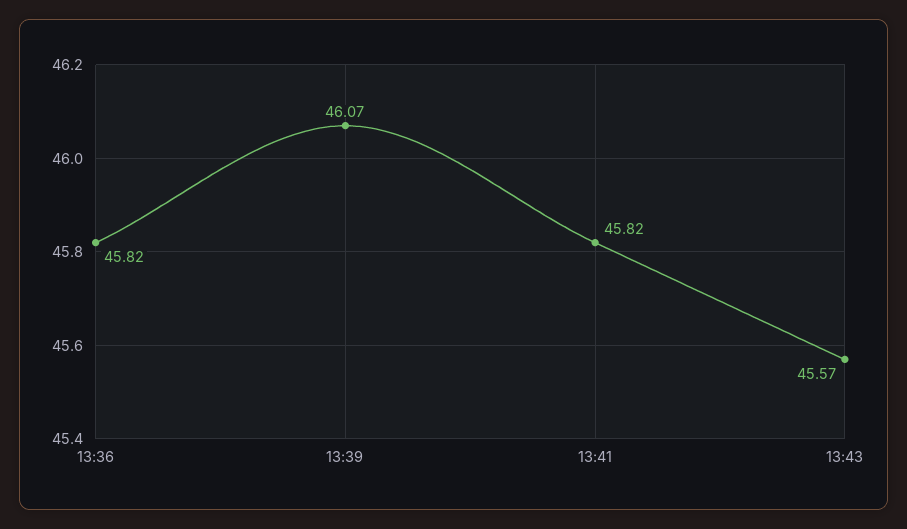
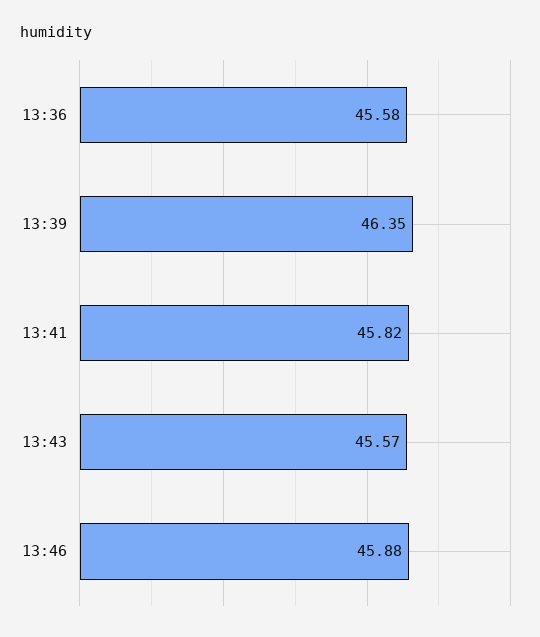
13:36: 45.82 -> 45.58
13:39: 46.07 -> 46.35
13:46: none -> 45.88

